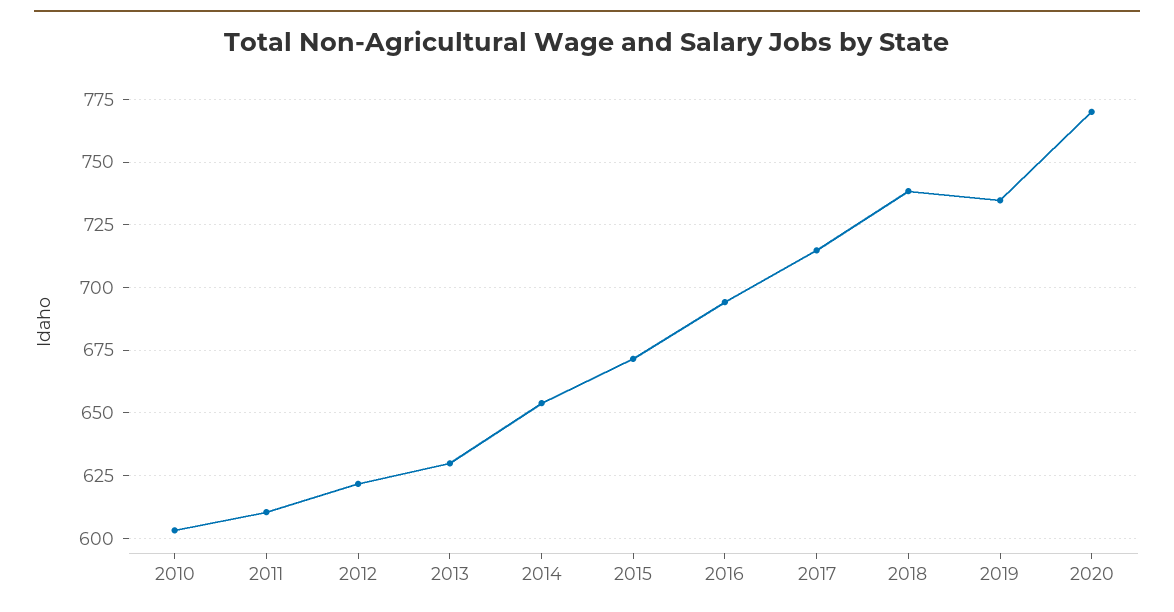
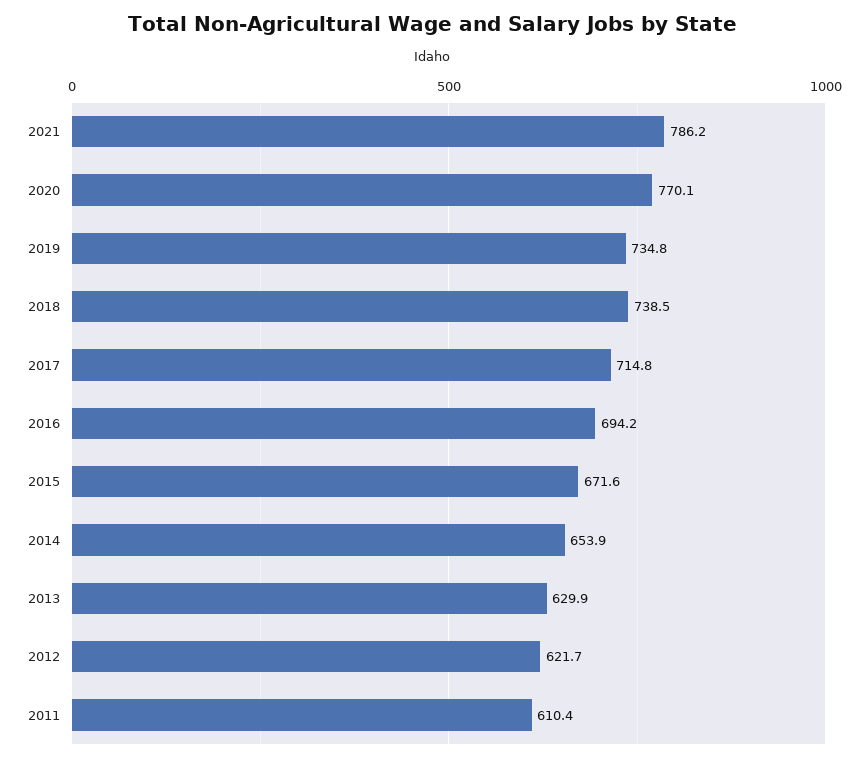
2010: 602.5 -> none
2021: none -> 786.2

